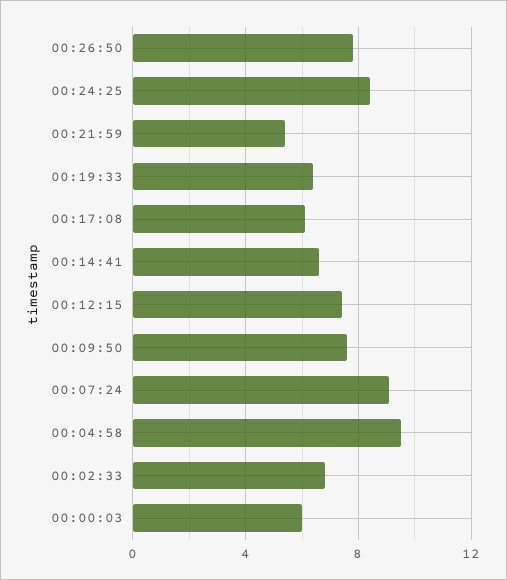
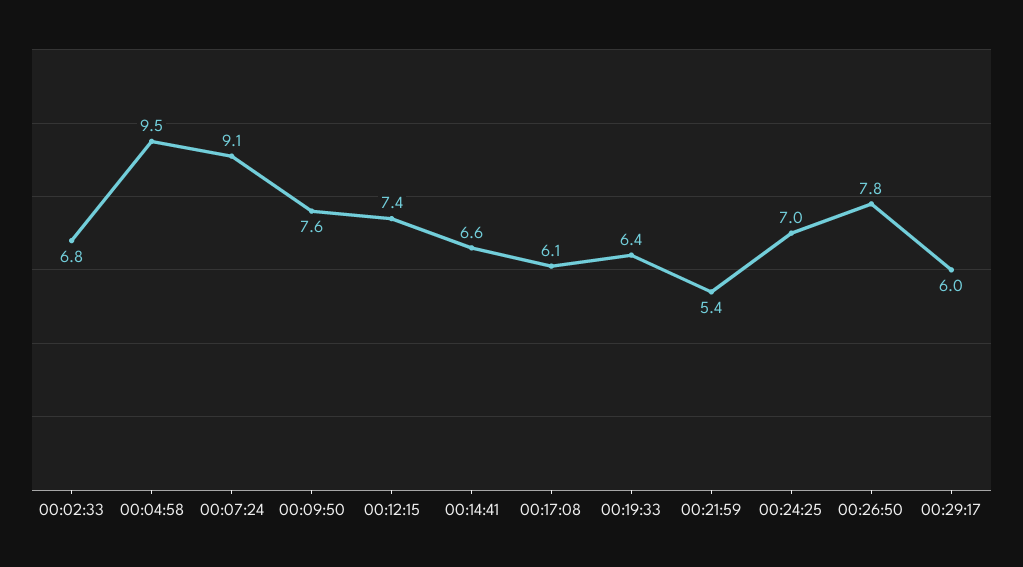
00:24:25: 8.5 -> 7
00:00:03: 6 -> none
00:29:17: none -> 6

